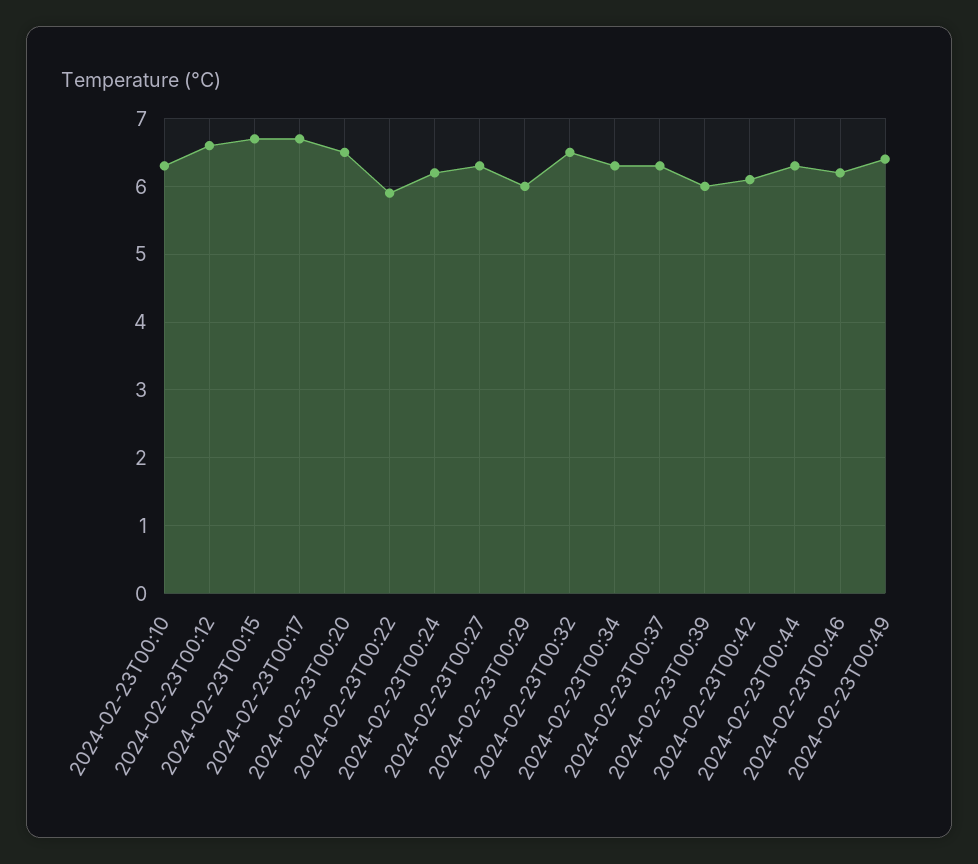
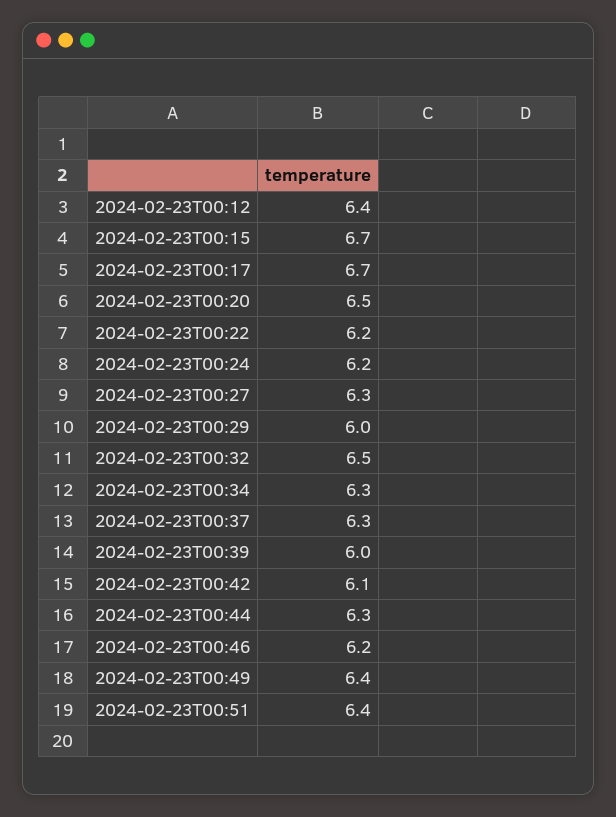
2024-02-23T00:10: 6.3 -> none
2024-02-23T00:12: 6.6 -> 6.4
2024-02-23T00:22: 5.9 -> 6.2
2024-02-23T00:51: none -> 6.4

